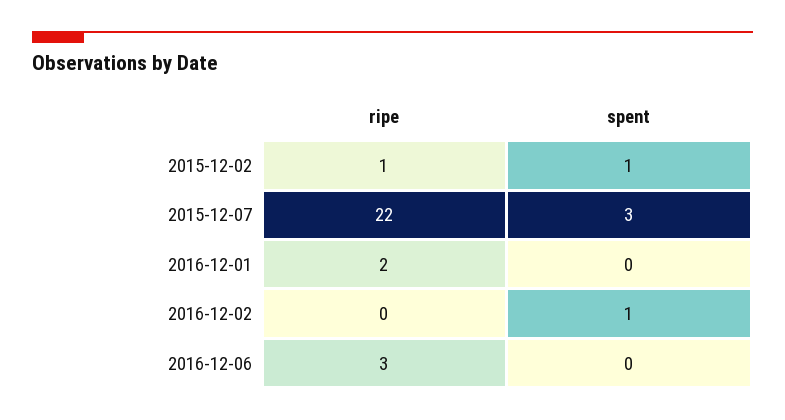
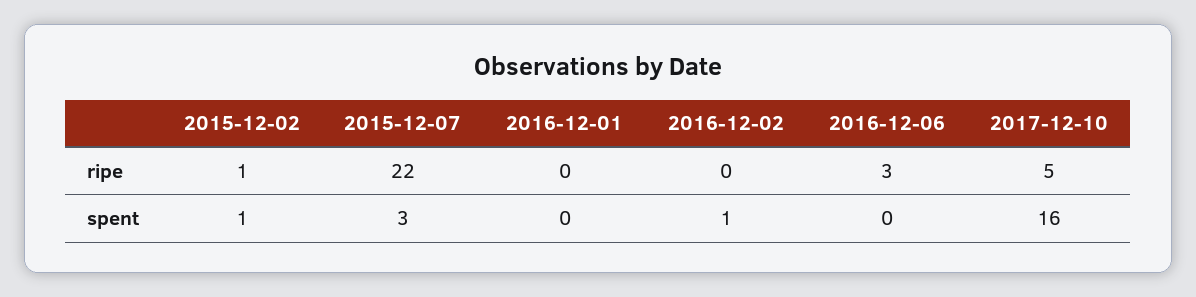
ripe, 2016-12-01: 2 -> 0
ripe, 2017-12-10: none -> 5
spent, 2017-12-10: none -> 16

